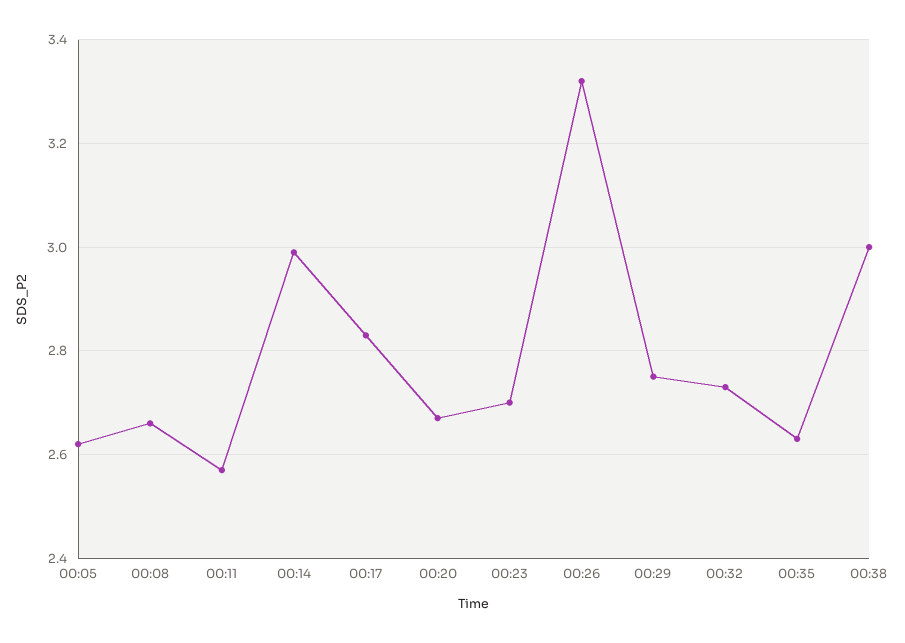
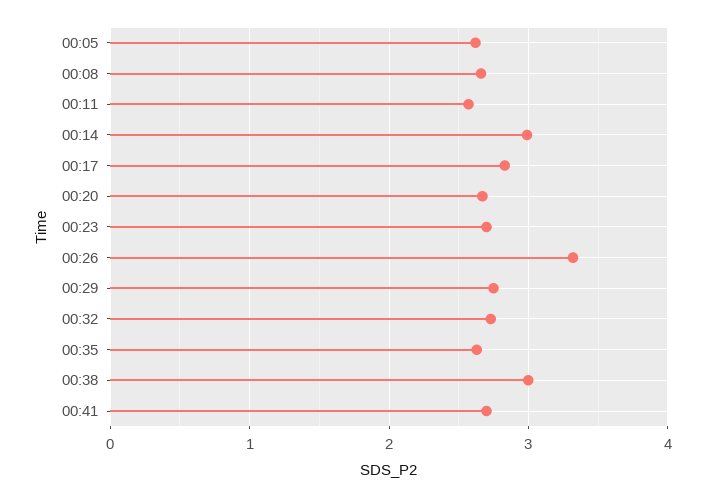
00:41: none -> 2.7

